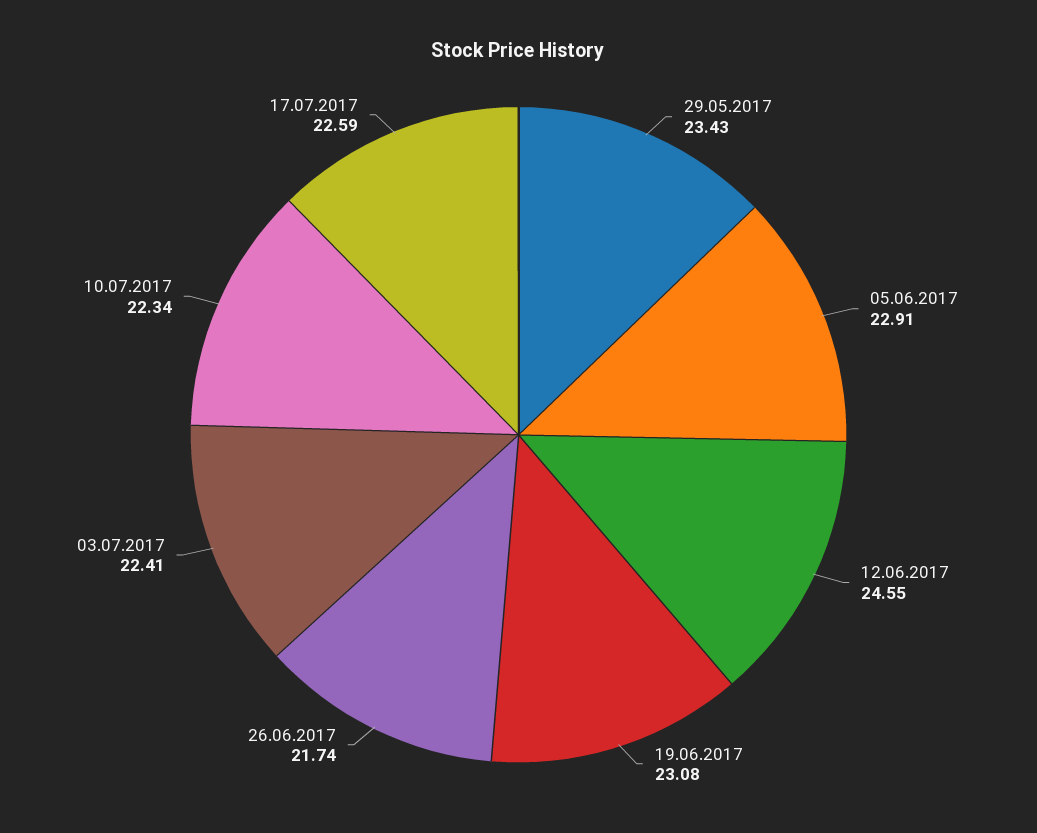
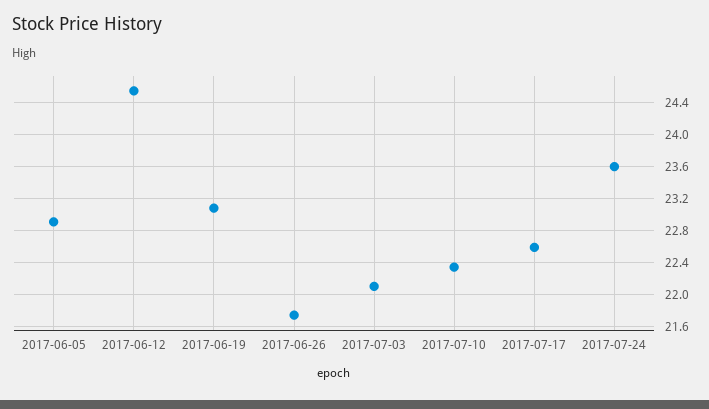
29.05.2017: 23.43 -> none
03.07.2017: 22.41 -> 22.1
2017-07-24: none -> 23.6

